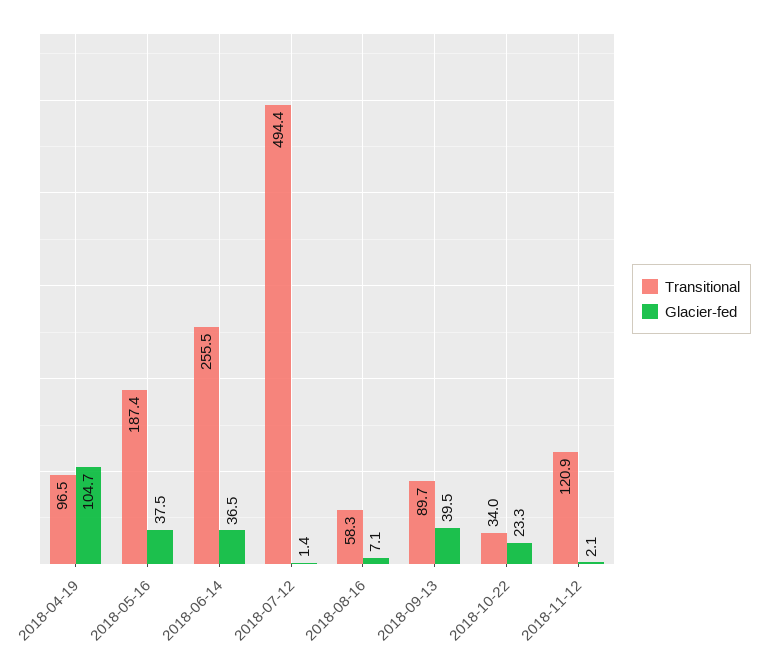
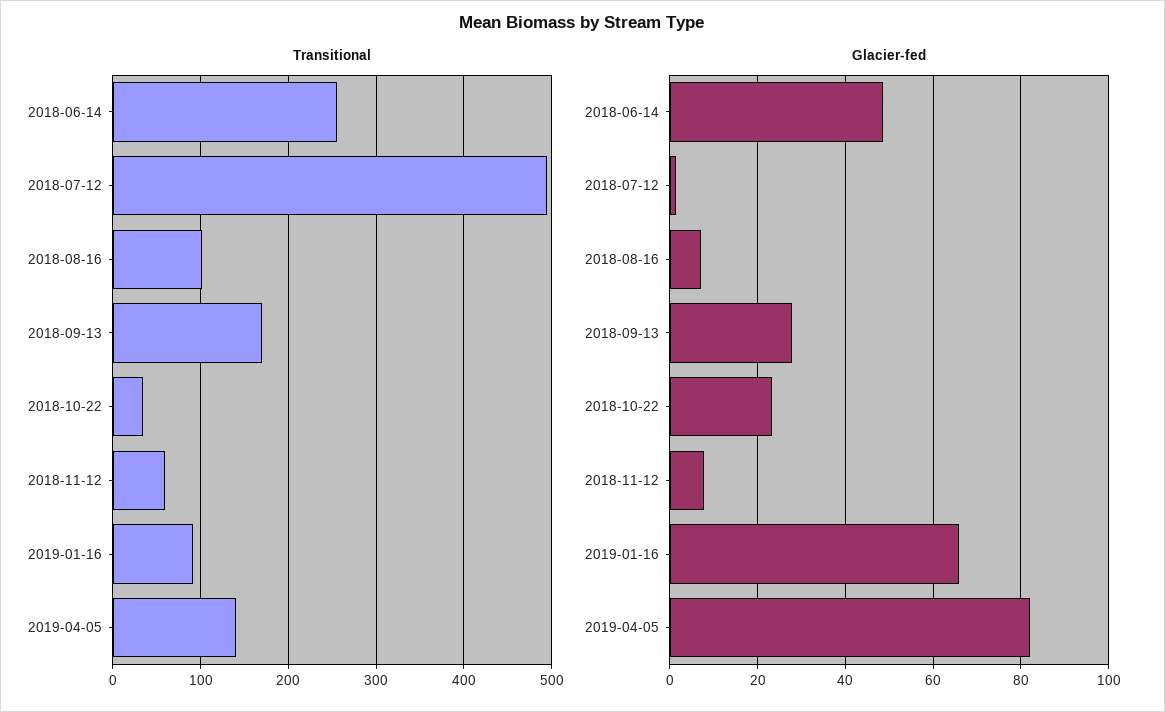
Transitional, 2018-04-19: 96.5 -> none
Glacier-fed, 2018-04-19: 104.7 -> none
Transitional, 2018-05-16: 187.4 -> none
Glacier-fed, 2018-05-16: 37.5 -> none
Glacier-fed, 2018-06-14: 36.5 -> 48
Transitional, 2018-08-16: 58.3 -> 100
Transitional, 2018-09-13: 89.7 -> 170
Glacier-fed, 2018-09-13: 39.5 -> 28
Transitional, 2018-11-12: 120.9 -> 60
Glacier-fed, 2018-11-12: 2.1 -> 8
Transitional, 2019-01-16: none -> 90
Transitional, 2019-04-05: none -> 140
Glacier-fed, 2019-01-16: none -> 66
Glacier-fed, 2019-04-05: none -> 82

